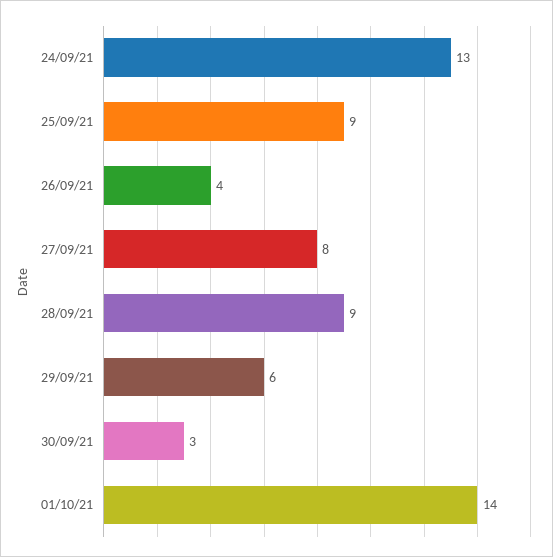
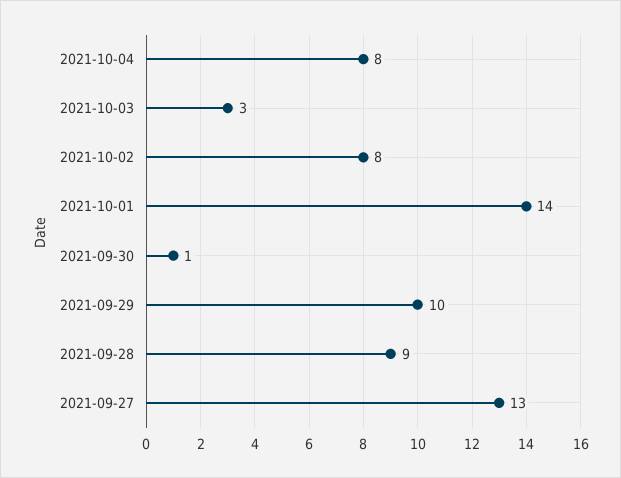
24/09/21: 13 -> none
25/09/21: 9 -> none
26/09/21: 4 -> none
27/09/21: 8 -> 13
29/09/21: 6 -> 10
30/09/21: 3 -> 1
2021-10-04: none -> 8
2021-10-03: none -> 3
2021-10-02: none -> 8

